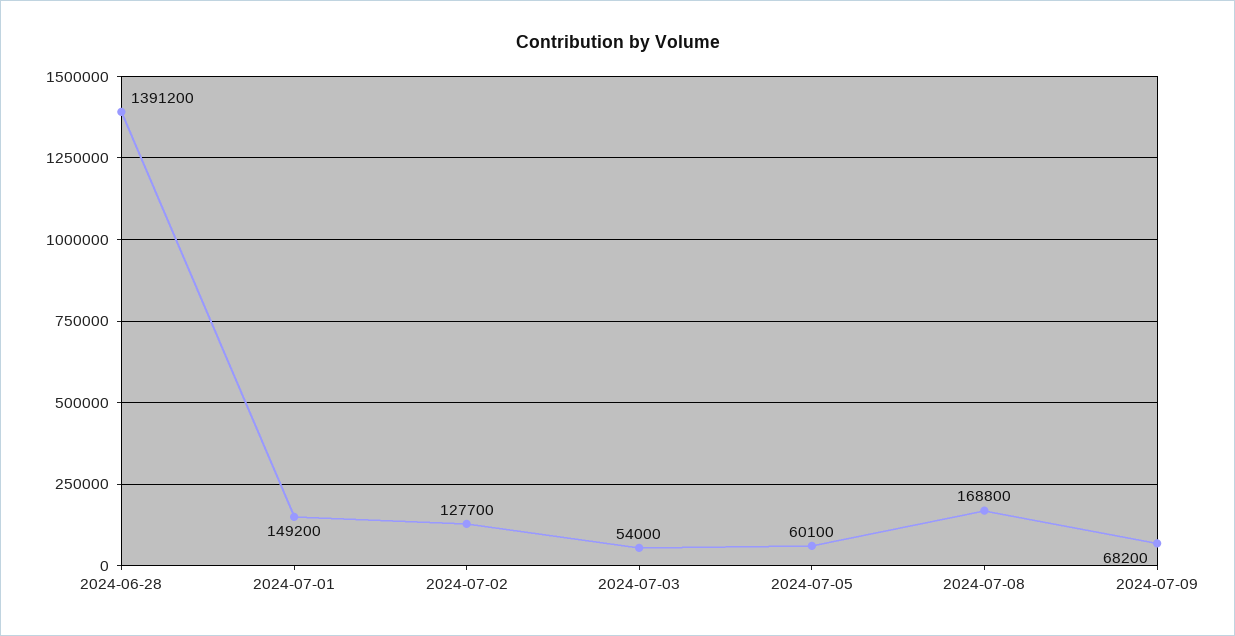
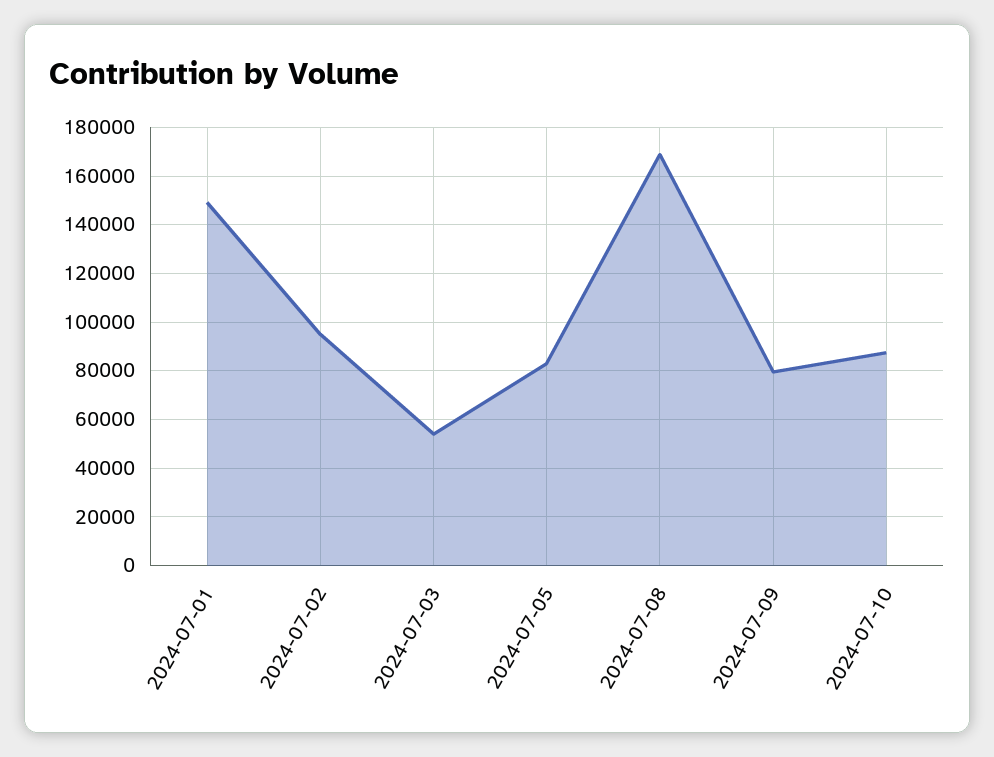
2024-06-28: 1391200 -> none
2024-07-02: 127700 -> 95000
2024-07-05: 60100 -> 82500
2024-07-09: 68200 -> 80000
2024-07-10: none -> 87500

